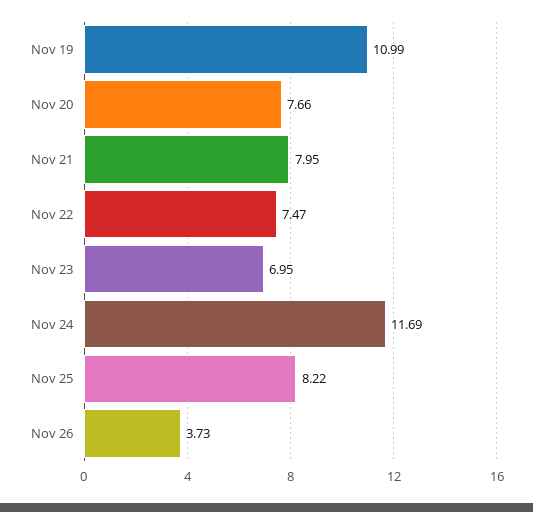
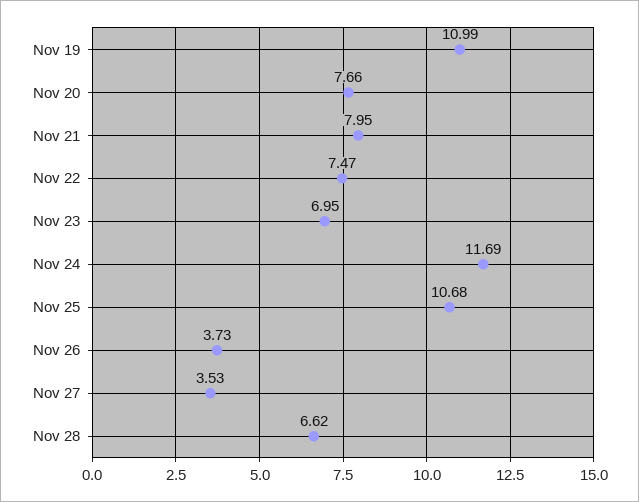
Nov 25: 8.22 -> 10.68
Nov 27: none -> 3.53
Nov 28: none -> 6.62

